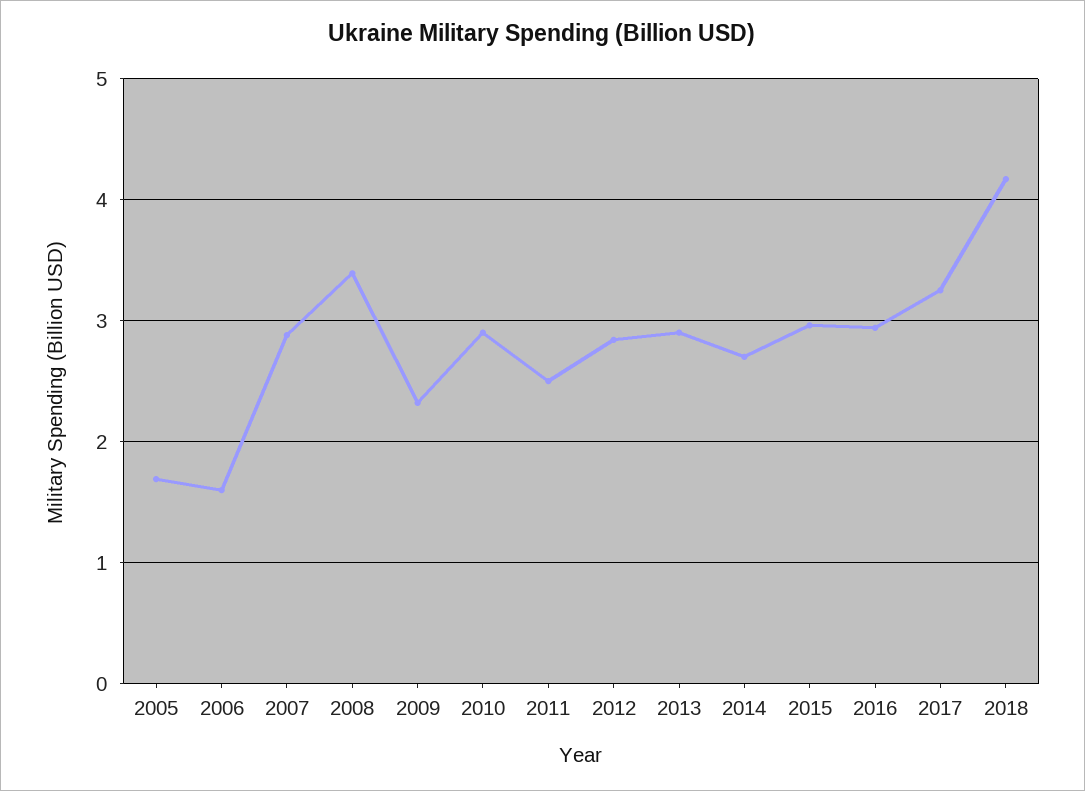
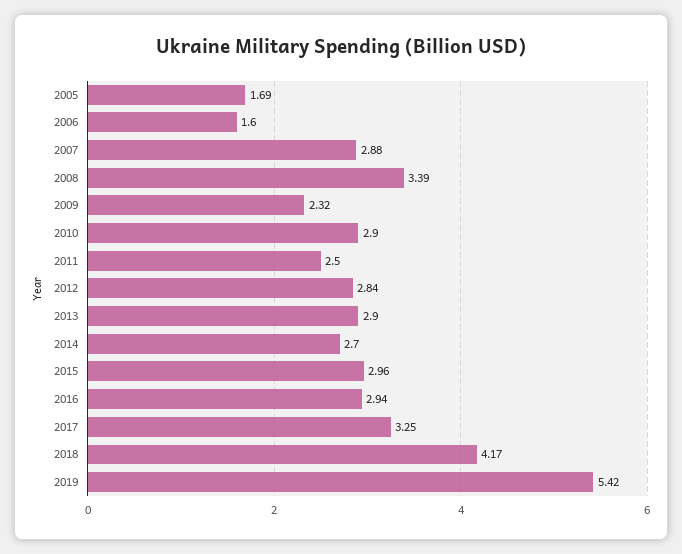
2019: none -> 5.42

